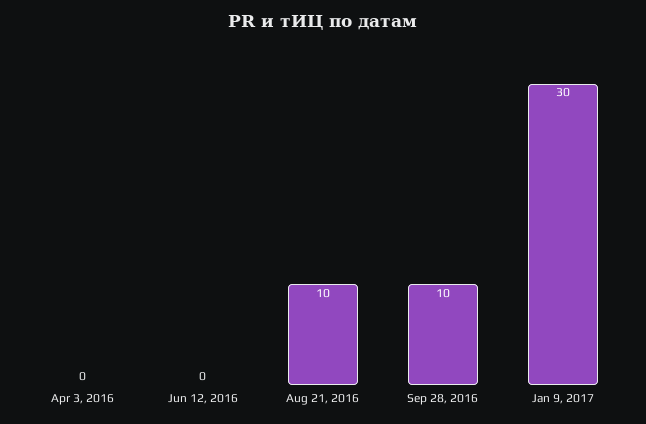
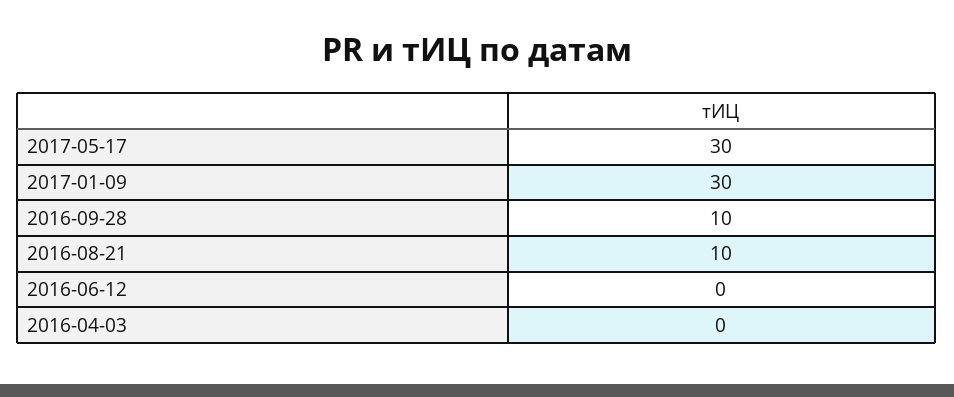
2017-05-17: none -> 30

